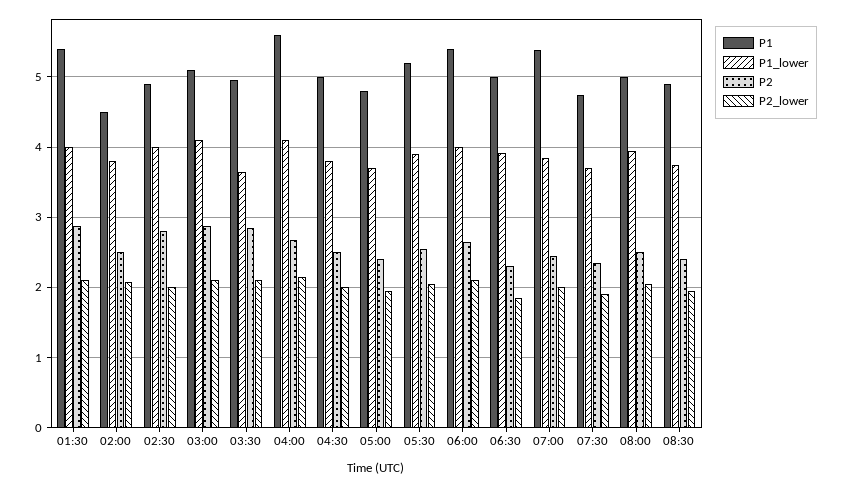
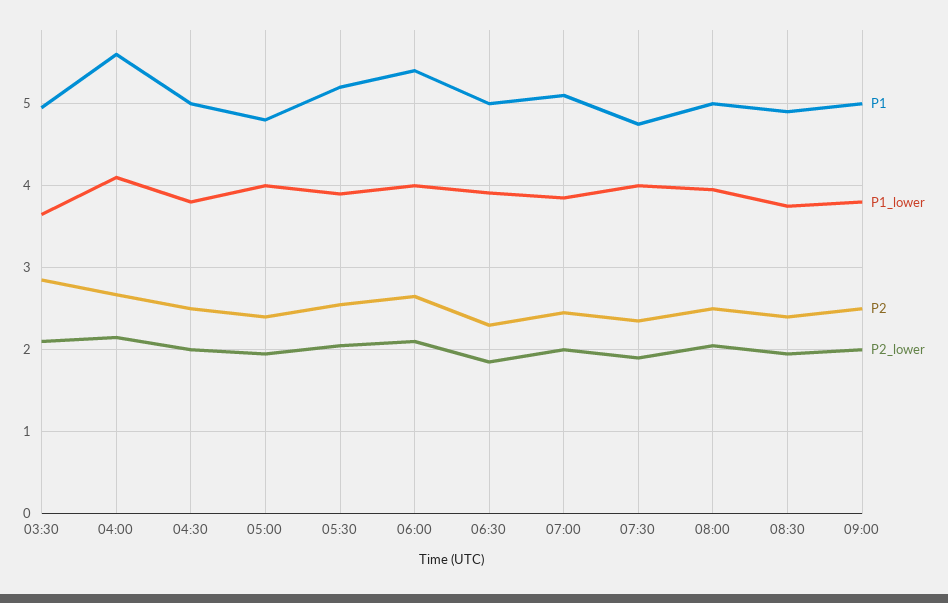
P1, 01:30: 5.4 -> none
P1_lower, 01:30: 4 -> none
P2, 01:30: 2.9 -> none
P2_lower, 01:30: 2.1 -> none
P1, 02:00: 4.5 -> none
P1_lower, 02:00: 3.8 -> none
P2, 02:00: 2.5 -> none
P2_lower, 02:00: 2.1 -> none
P1, 02:30: 4.9 -> none
P1_lower, 02:30: 4 -> none
P2, 02:30: 2.8 -> none
P2_lower, 02:30: 2 -> none
P1, 03:00: 5.1 -> none
P1_lower, 03:00: 4.1 -> none
P2, 03:00: 2.9 -> none
P2_lower, 03:00: 2.1 -> none
P1_lower, 05:00: 3.7 -> 4
P1, 07:00: 5.4 -> 5.1
P1_lower, 07:30: 3.7 -> 4
P1, 09:00: none -> 5
P1_lower, 09:00: none -> 3.8
P2, 09:00: none -> 2.5
P2_lower, 09:00: none -> 2

